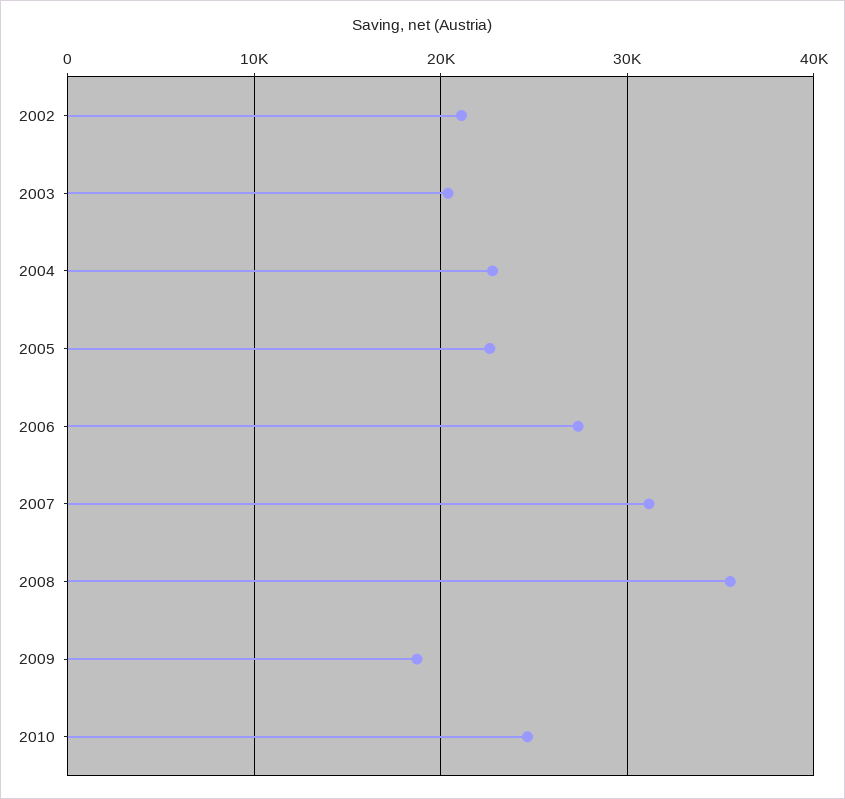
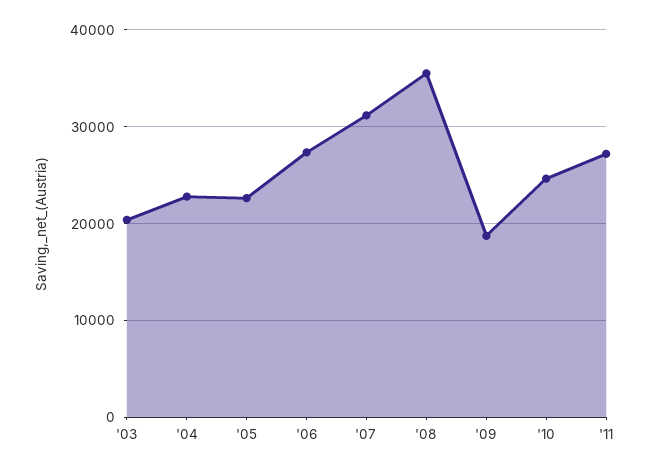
2002: 21000 -> none
'11: none -> 27000

